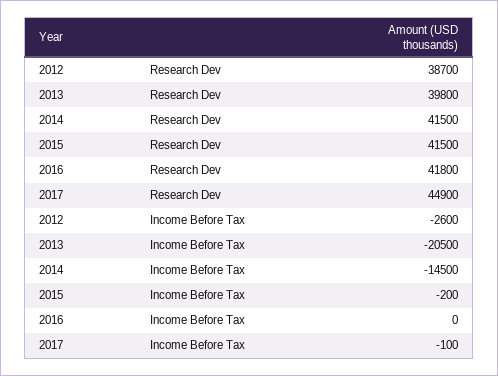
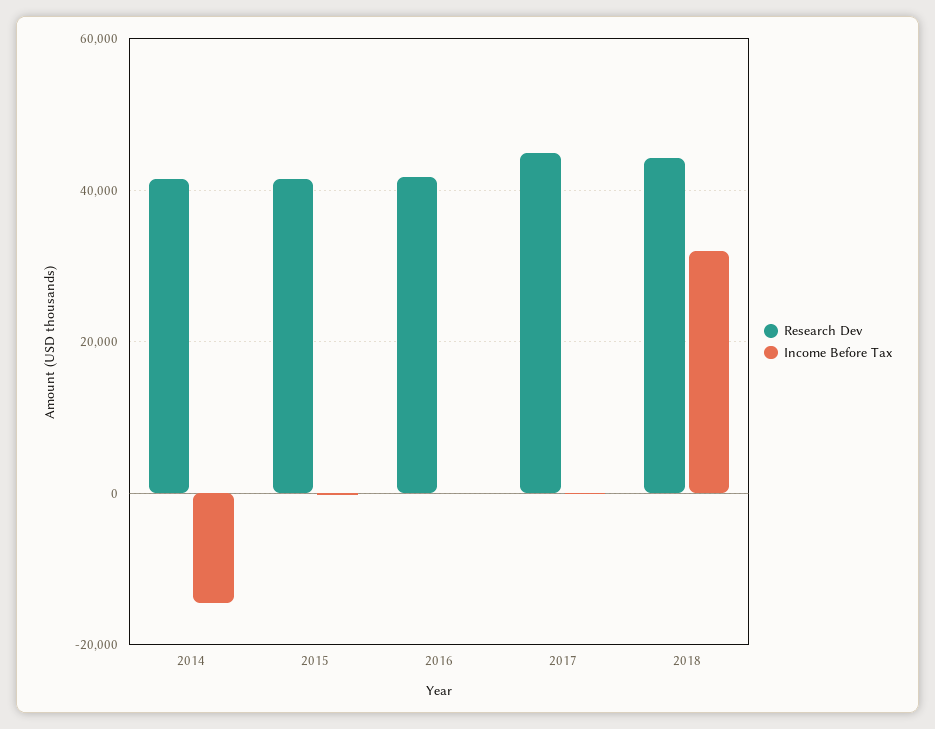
Research Dev, 2012: 38700 -> none
Research Dev, 2013: 39800 -> none
Income Before Tax, 2012: -2600 -> none
Income Before Tax, 2013: -20500 -> none
Research Dev, 2018: none -> 44000
Income Before Tax, 2018: none -> 32000

